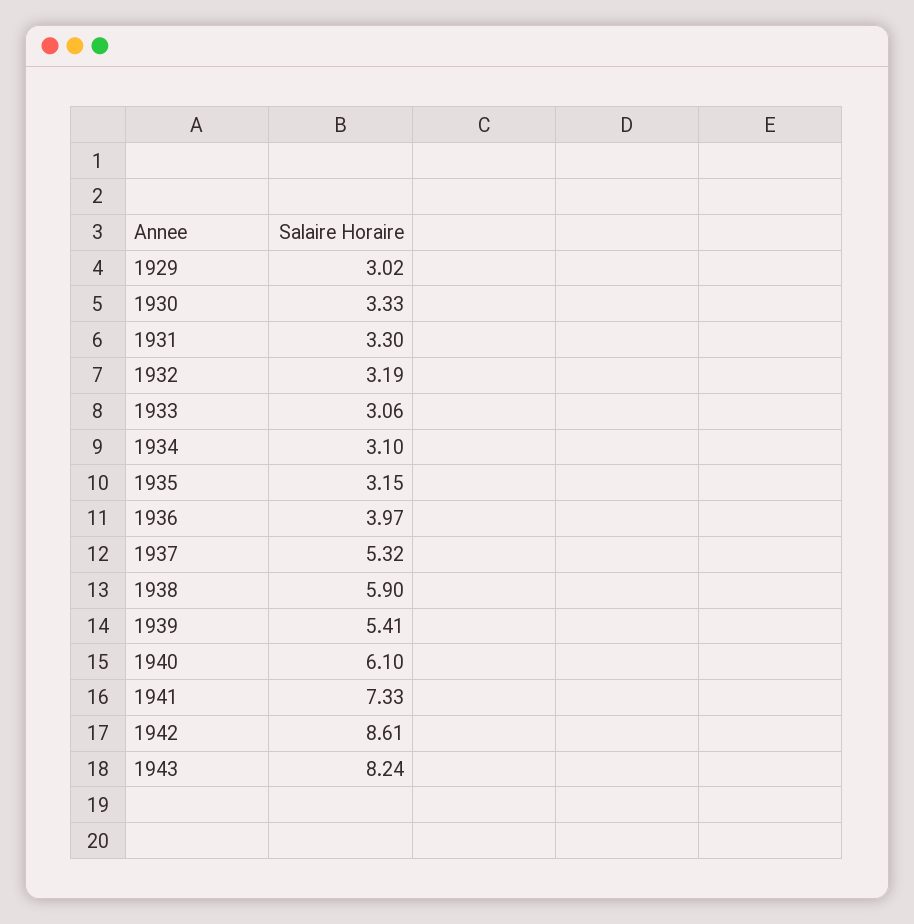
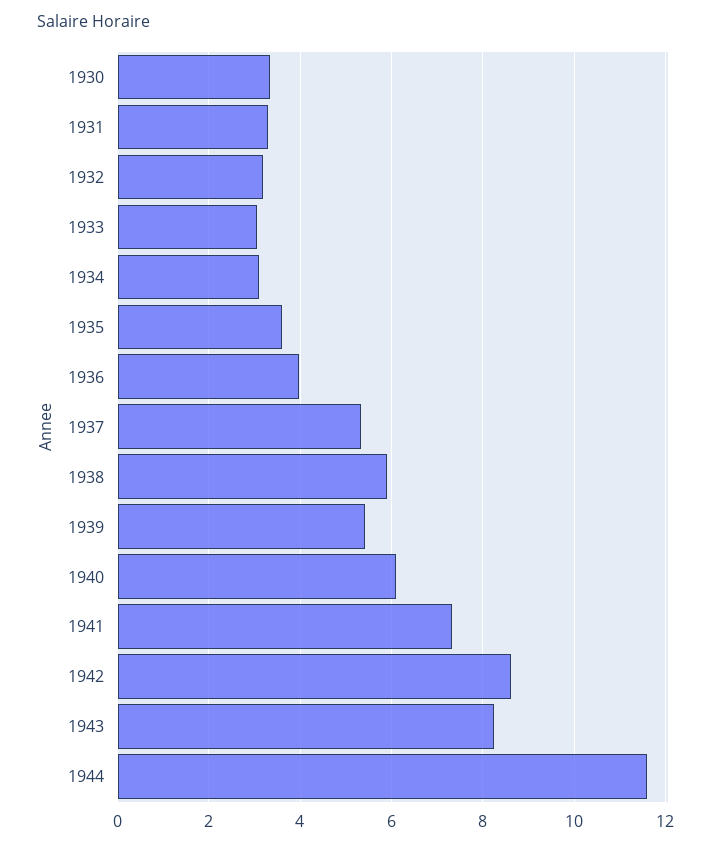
1929: 3.02 -> none
1935: 3.15 -> 3.6
1944: none -> 11.6

